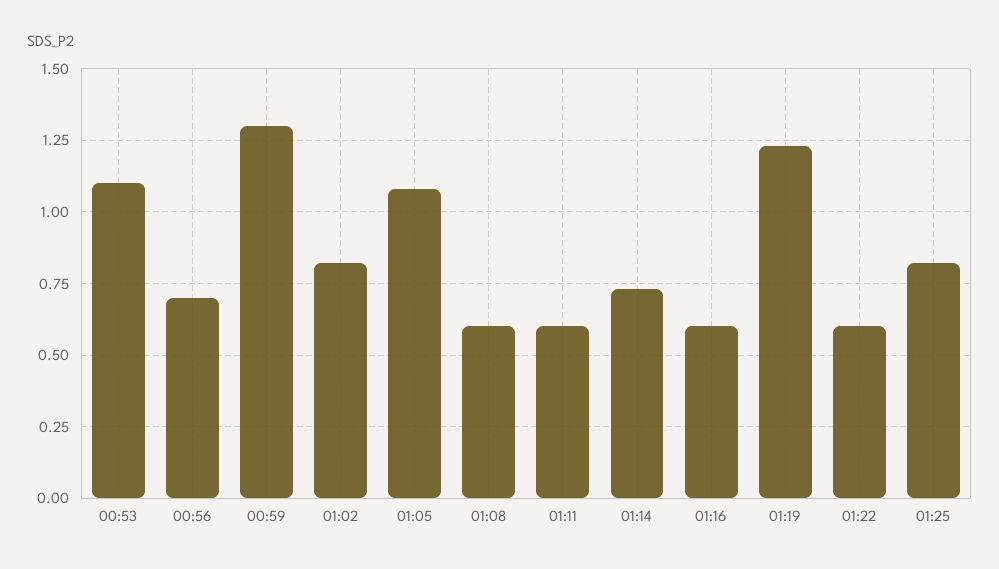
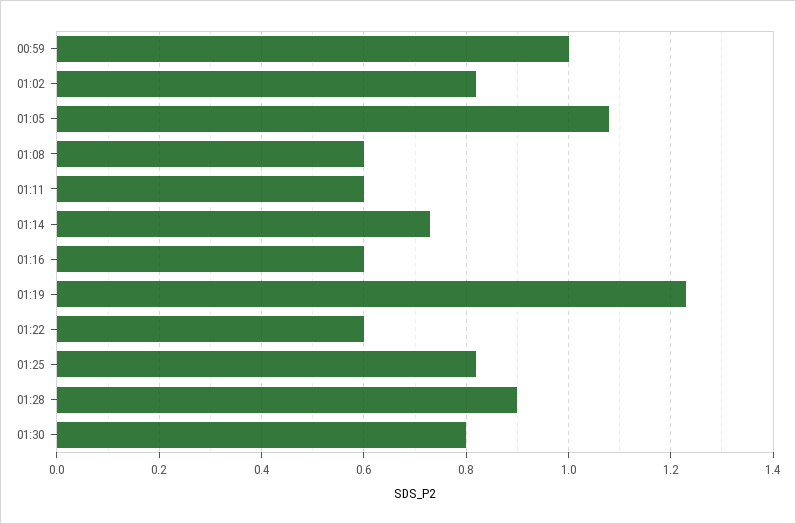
00:53: 1.1 -> none
00:56: 0.7 -> none
00:59: 1.3 -> 1
01:28: none -> 0.9
01:30: none -> 0.8

